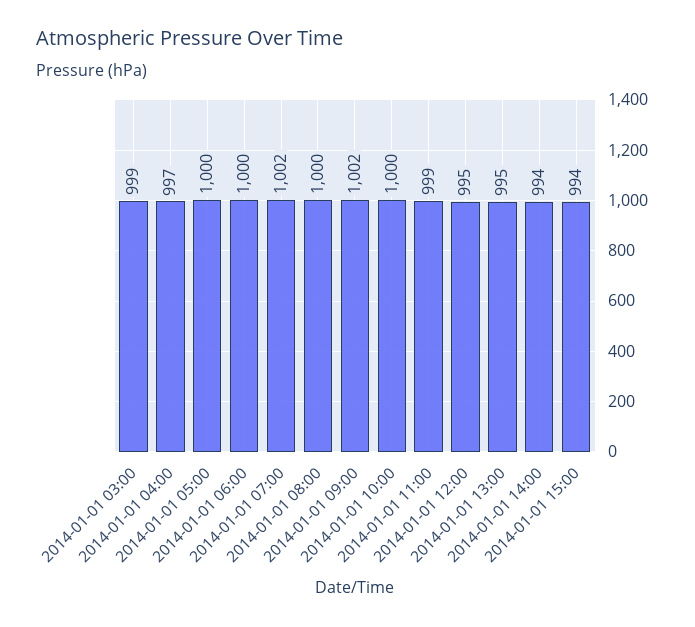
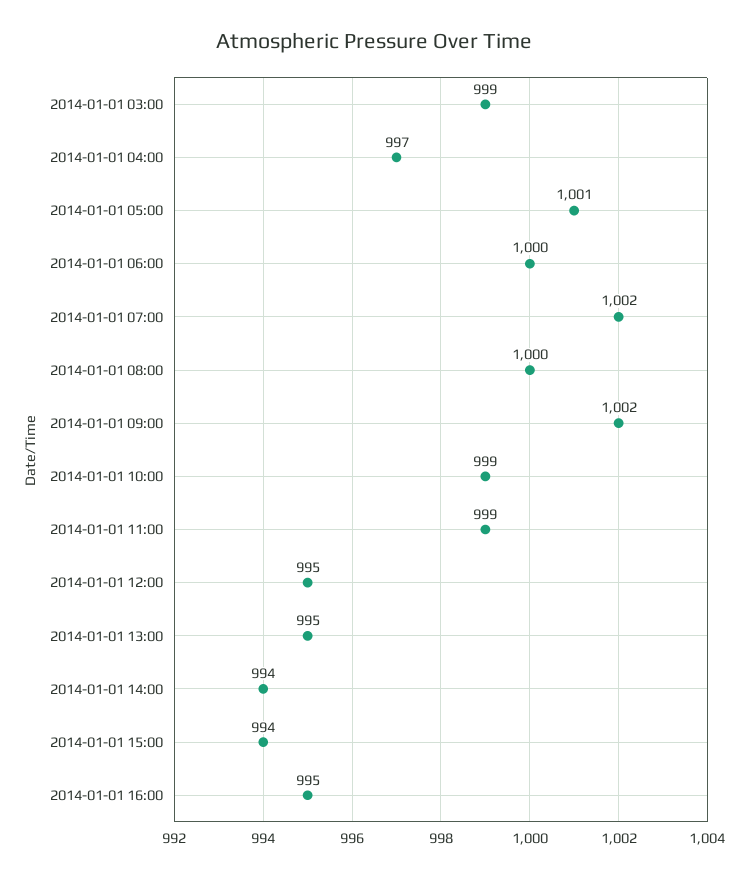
2014-01-01 05:00: 1000 -> 1001
2014-01-01 10:00: 1000 -> 999
2014-01-01 16:00: none -> 995

